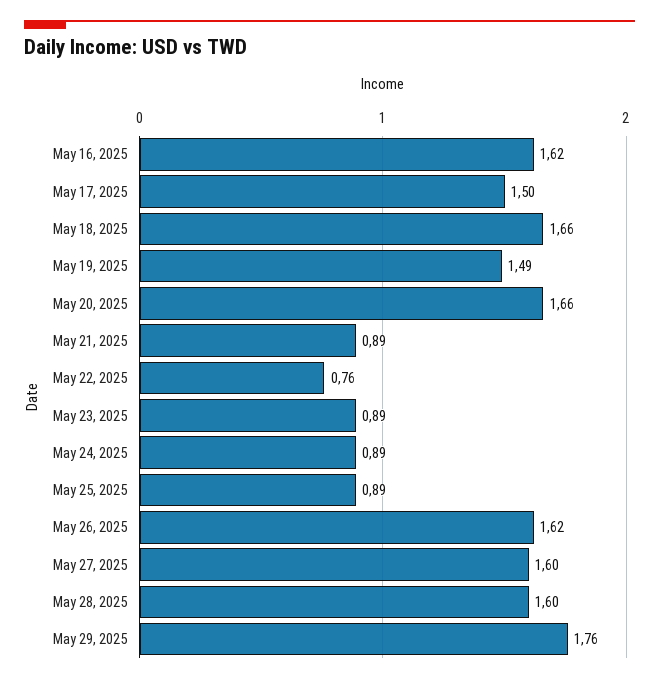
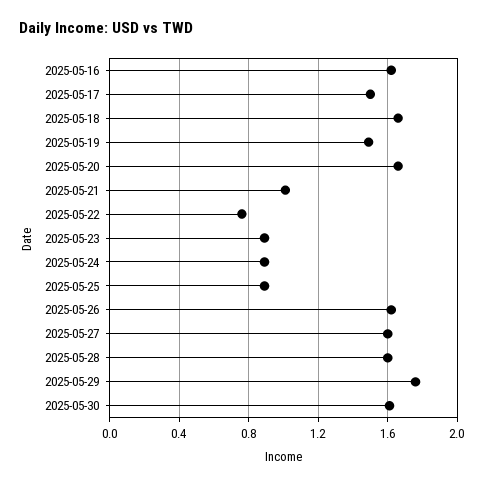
May 21, 2025: 0.89 -> 1
2025-05-30: none -> 1.6

